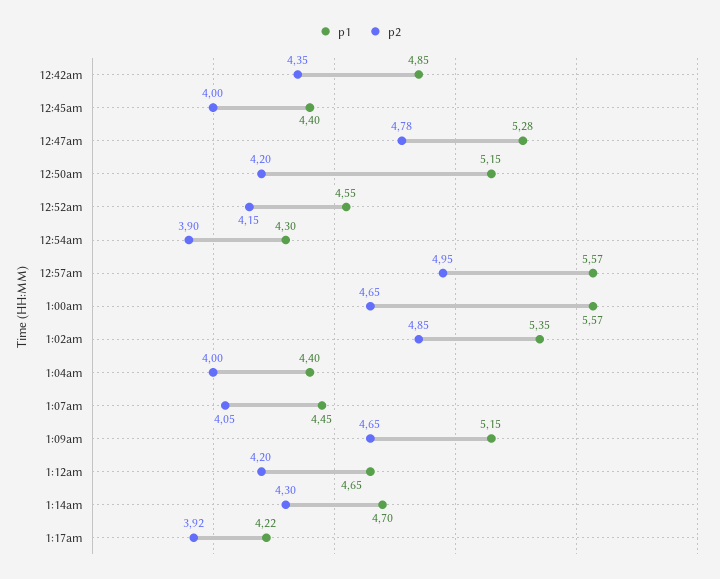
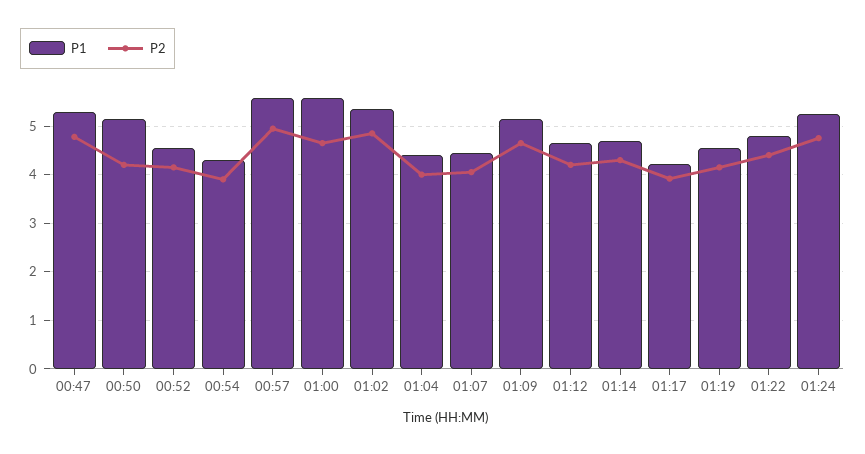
p1, 12:42am: 4.85 -> none
p2, 12:42am: 4.35 -> none
p1, 12:45am: 4.4 -> none
p2, 12:45am: 4 -> none
p1, 01:19: none -> 4.6
p2, 01:19: none -> 4.2
p1, 01:22: none -> 4.8
p2, 01:22: none -> 4.4
p1, 01:24: none -> 5.2
p2, 01:24: none -> 4.8

